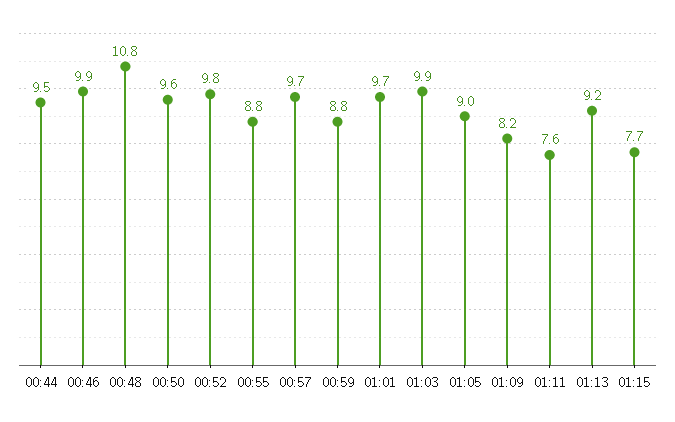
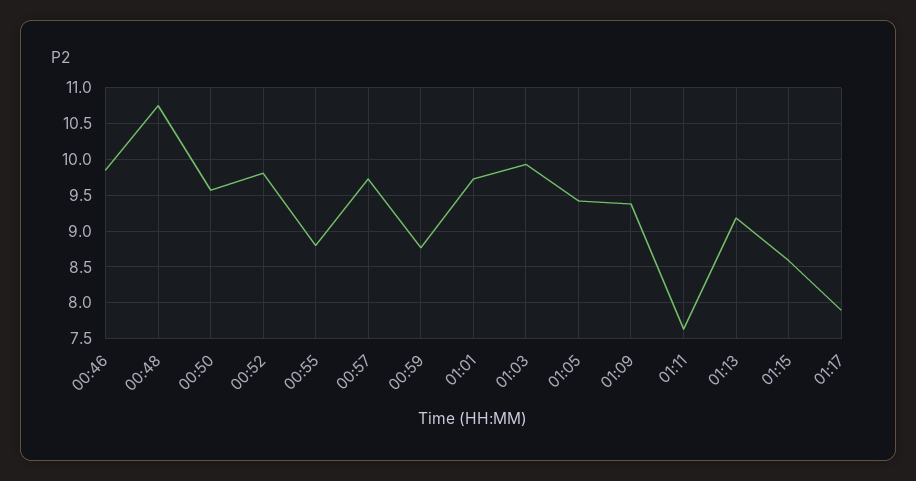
00:44: 9.5 -> none
01:05: 9 -> 9.4
01:09: 8.2 -> 9.4
01:15: 7.7 -> 8.6
01:17: none -> 7.9

